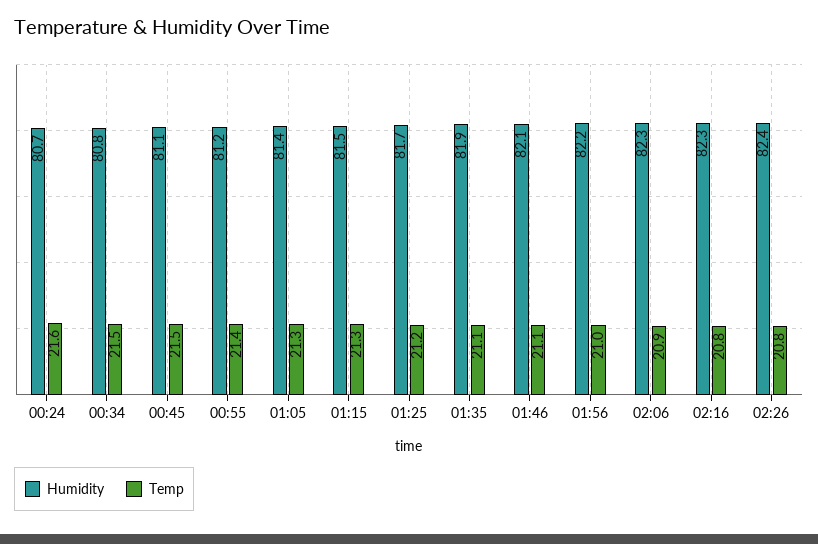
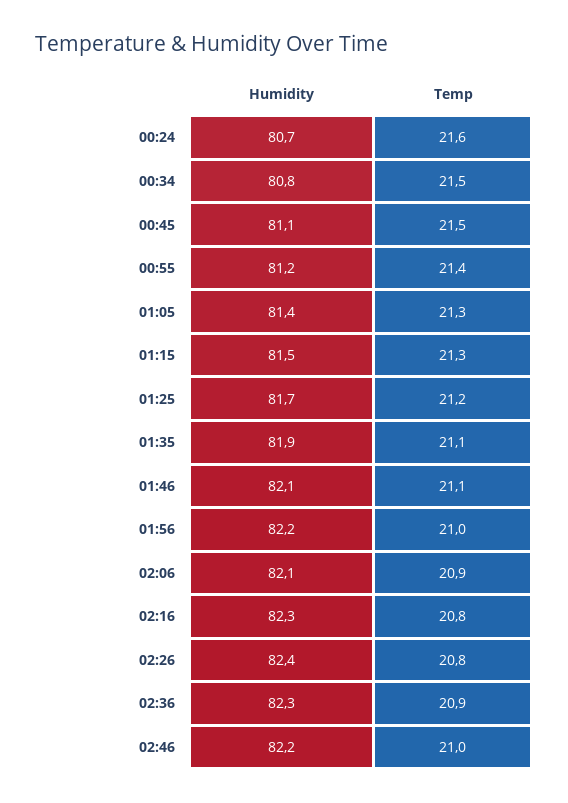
Humidity, 02:06: 82.3 -> 82.1
Humidity, 02:36: none -> 82.3
Temp, 02:36: none -> 20.9
Humidity, 02:46: none -> 82.2
Temp, 02:46: none -> 21

